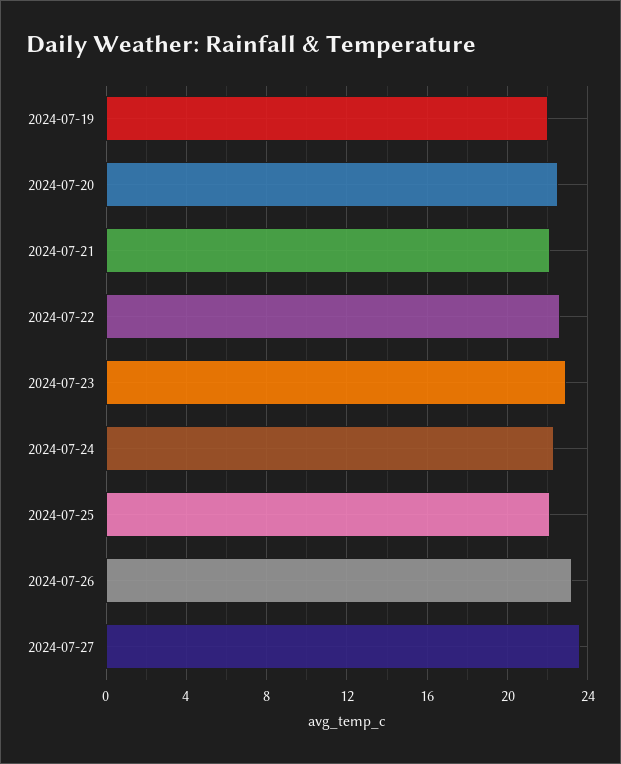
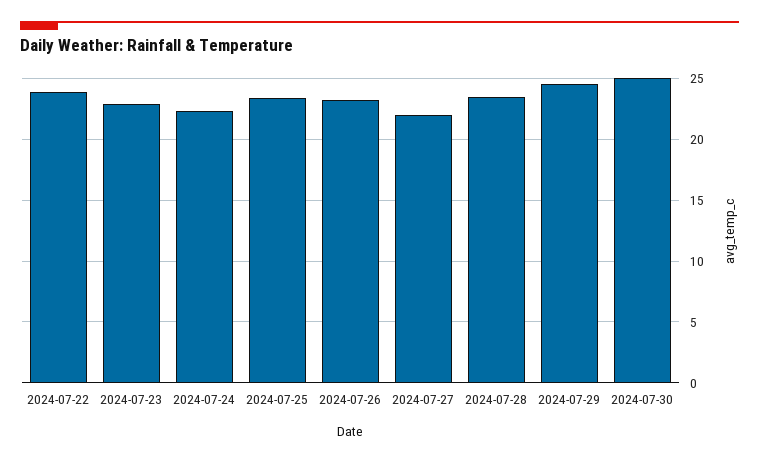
2024-07-19: 22 -> none
2024-07-20: 22.5 -> none
2024-07-21: 22 -> none
2024-07-22: 22.5 -> 24
2024-07-25: 22 -> 23.5
2024-07-27: 23.5 -> 22
2024-07-28: none -> 23.5
2024-07-29: none -> 24.5
2024-07-30: none -> 25

